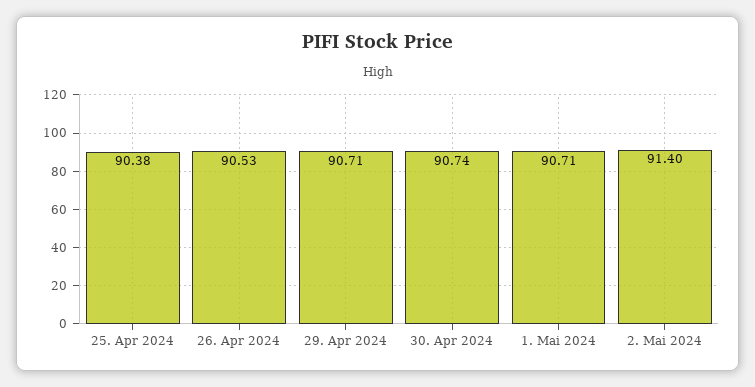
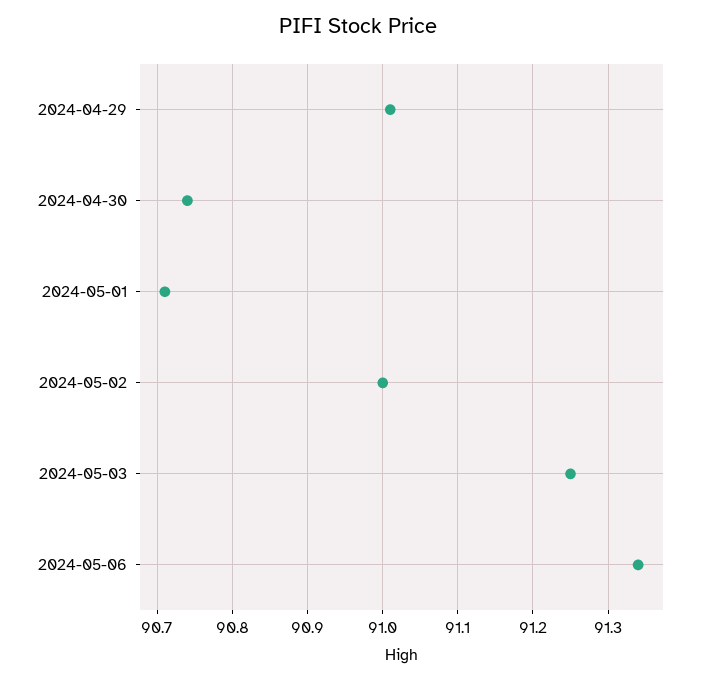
25. Apr 2024: 90.38 -> none
26. Apr 2024: 90.53 -> none
29. Apr 2024: 90.71 -> 91.01
2. Mai 2024: 91.4 -> 91
2024-05-03: none -> 91.25
2024-05-06: none -> 91.34

